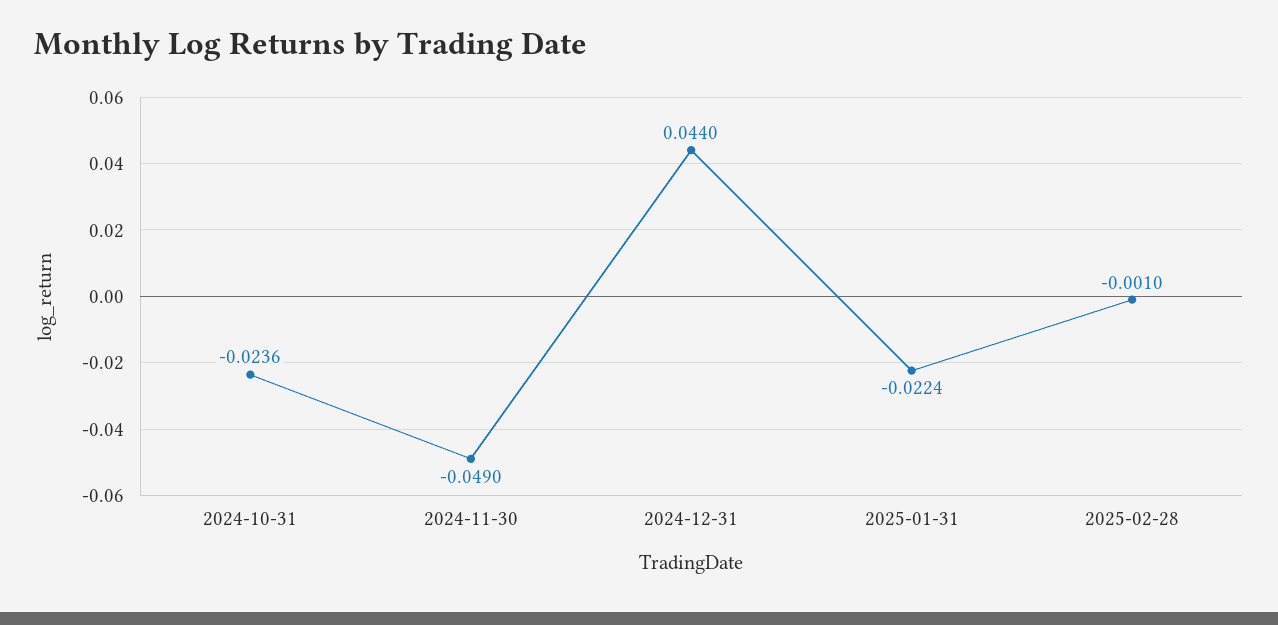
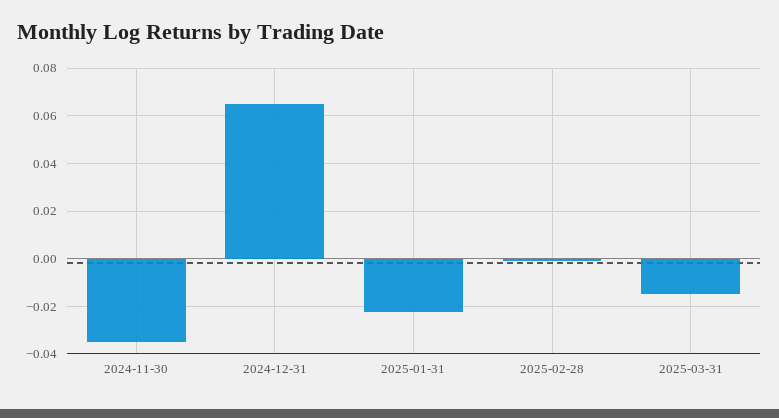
2024-10-31: -0.0236 -> none
2024-11-30: -0.049 -> -0.035
2024-12-31: 0.044 -> 0.065
2025-03-31: none -> -0.015

